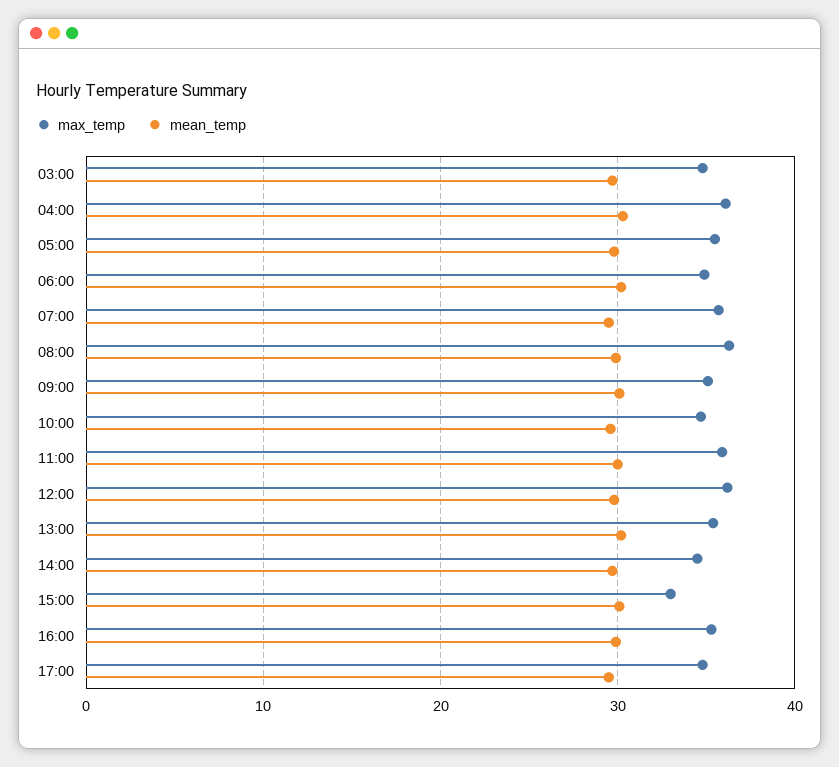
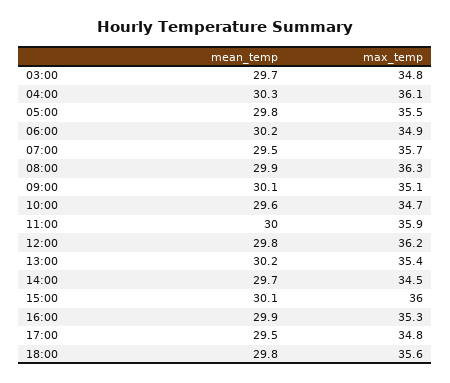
max_temp, 15:00: 33 -> 36
mean_temp, 18:00: none -> 29.8
max_temp, 18:00: none -> 35.6

